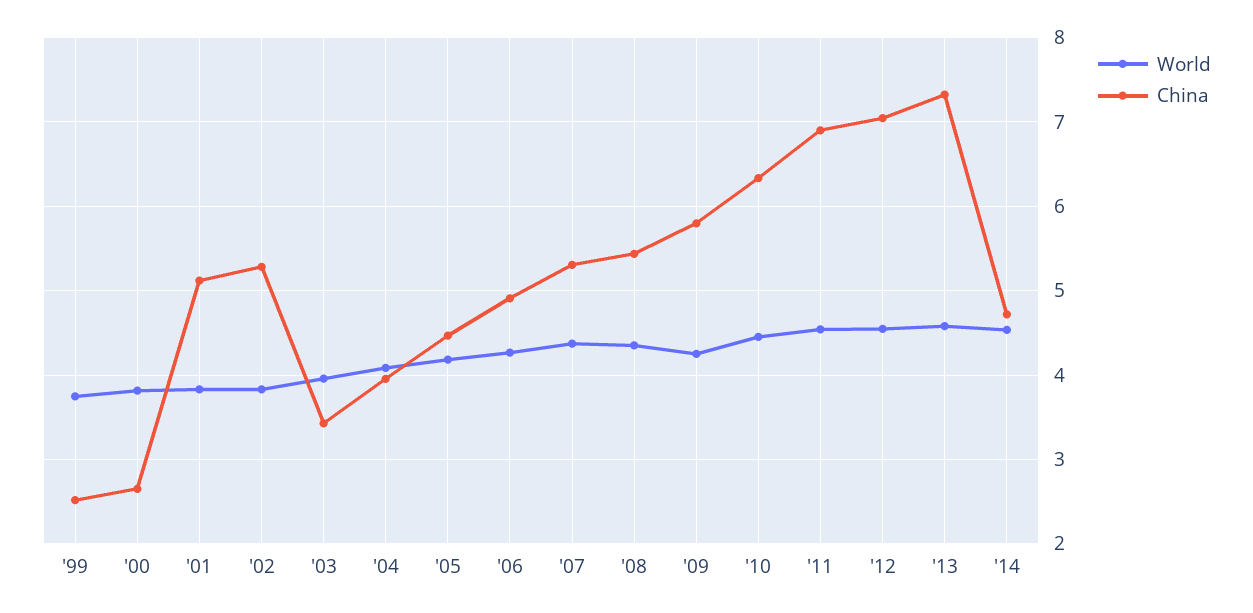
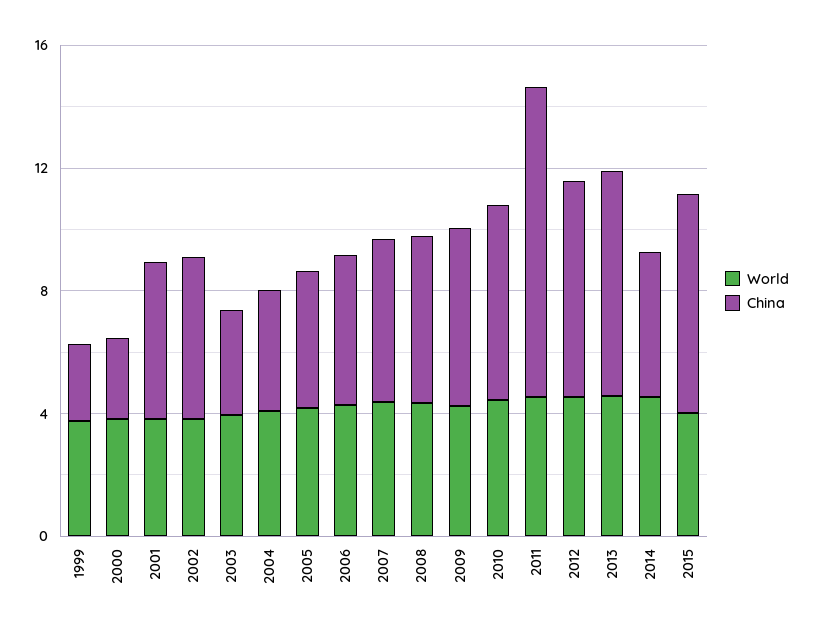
China, '11: 6.9 -> 10
World, 2015: none -> 4
China, 2015: none -> 7

